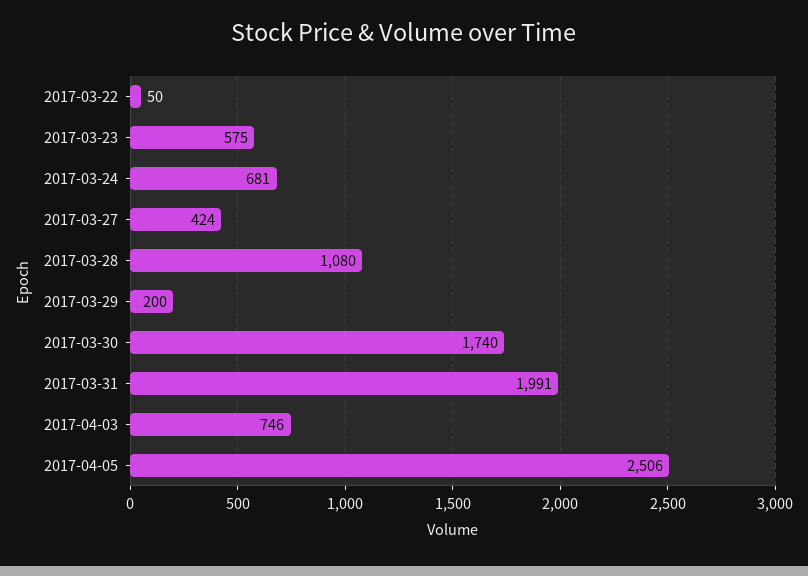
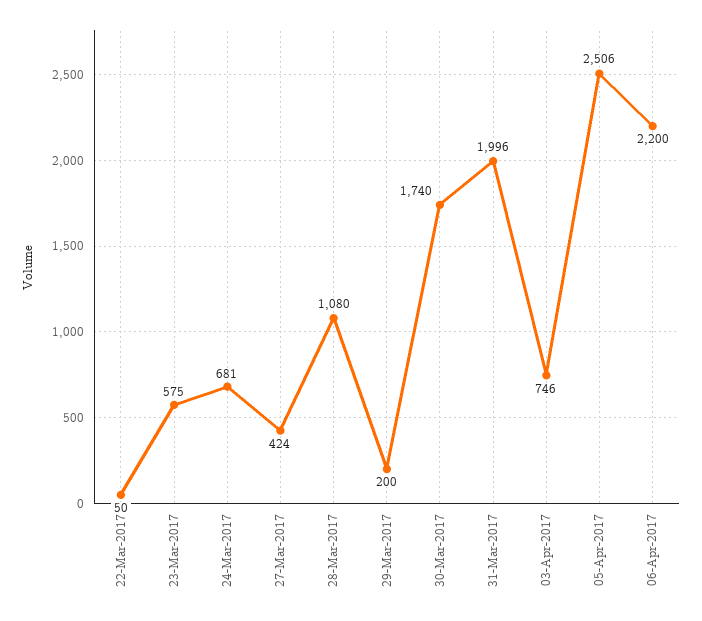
2017-03-31: 1991 -> 1996
06-Apr-2017: none -> 2200

